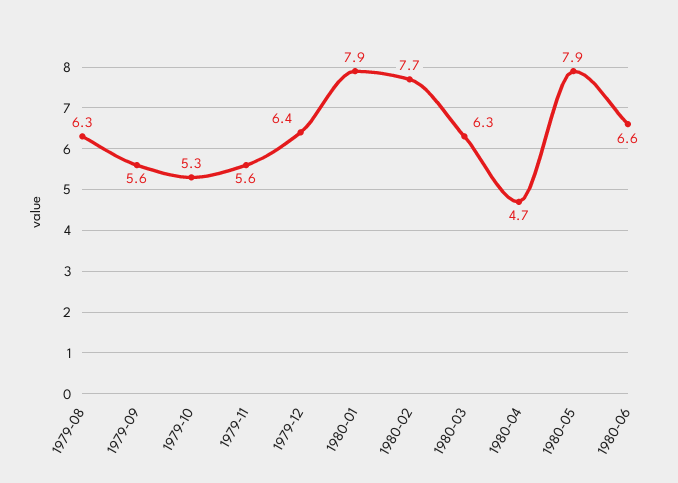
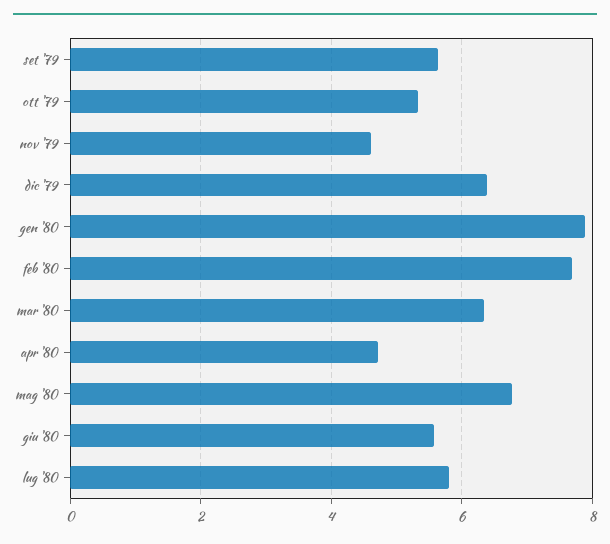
1979-08: 6.3 -> none
1979-11: 5.6 -> 4.6
1980-05: 7.9 -> 6.8
1980-06: 6.6 -> 5.6
lug '80: none -> 5.8

